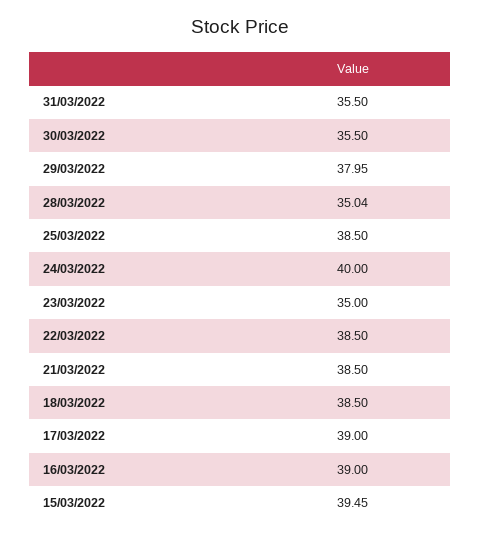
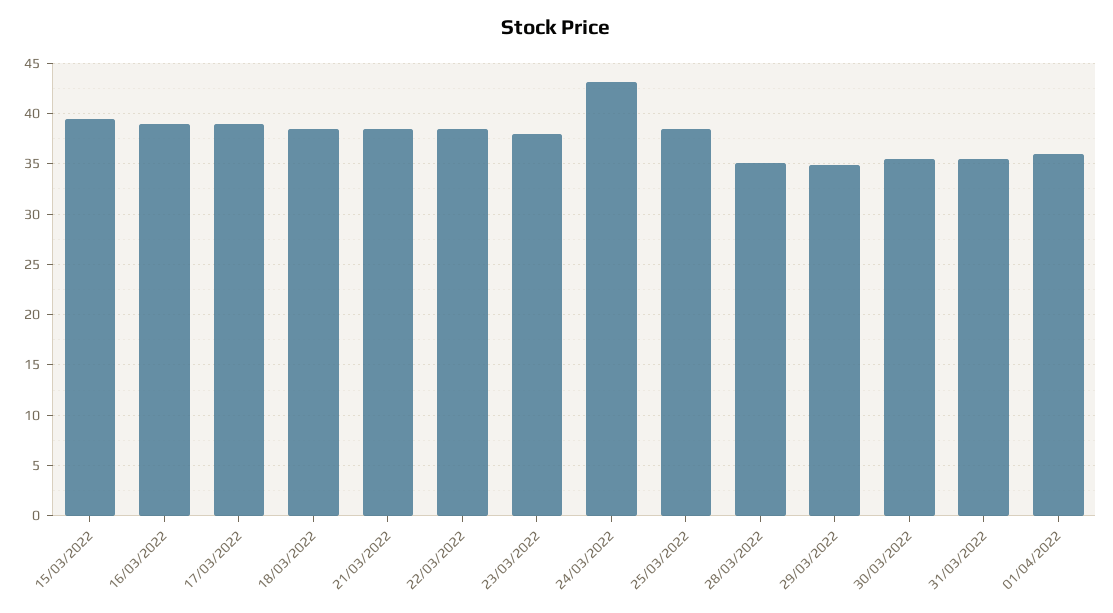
29/03/2022: 37.95 -> 35
24/03/2022: 40 -> 43
23/03/2022: 35 -> 38
01/04/2022: none -> 36

